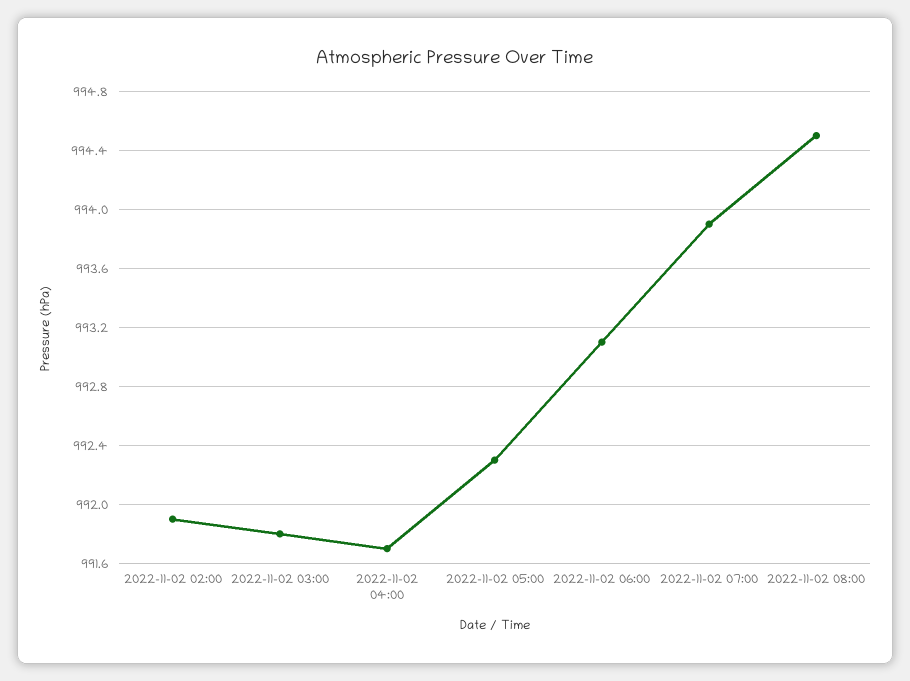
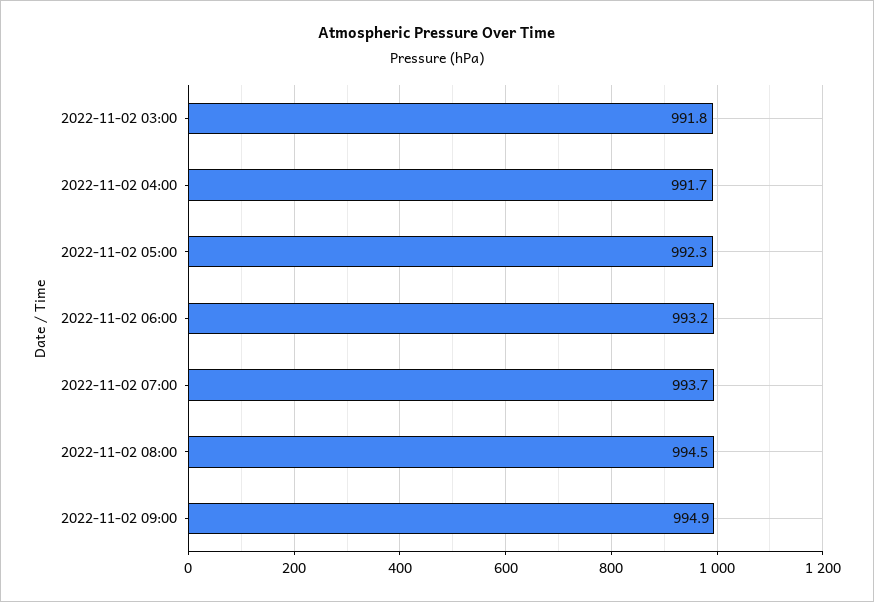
2022-11-02 02:00: 991.9 -> none
2022-11-02 06:00: 993.1 -> 993.2
2022-11-02 07:00: 993.9 -> 993.7
2022-11-02 09:00: none -> 994.9

